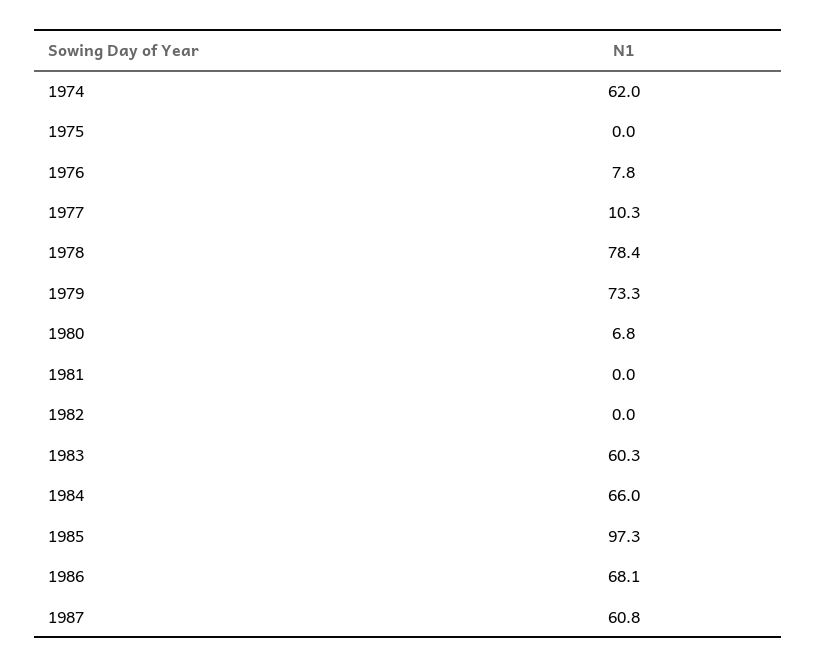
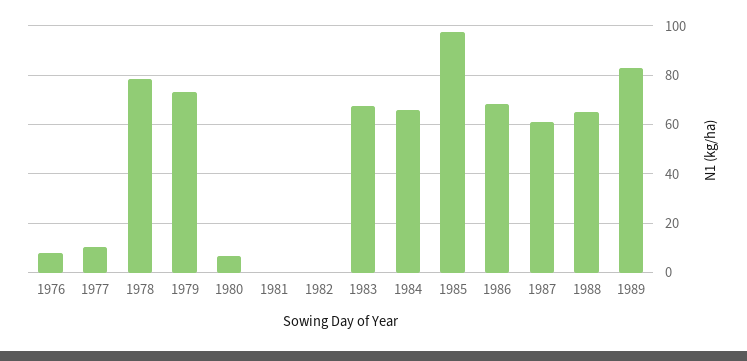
1974: 62 -> none
1975: 0 -> none
1983: 60.3 -> 67.5
1988: none -> 65
1989: none -> 82.5

